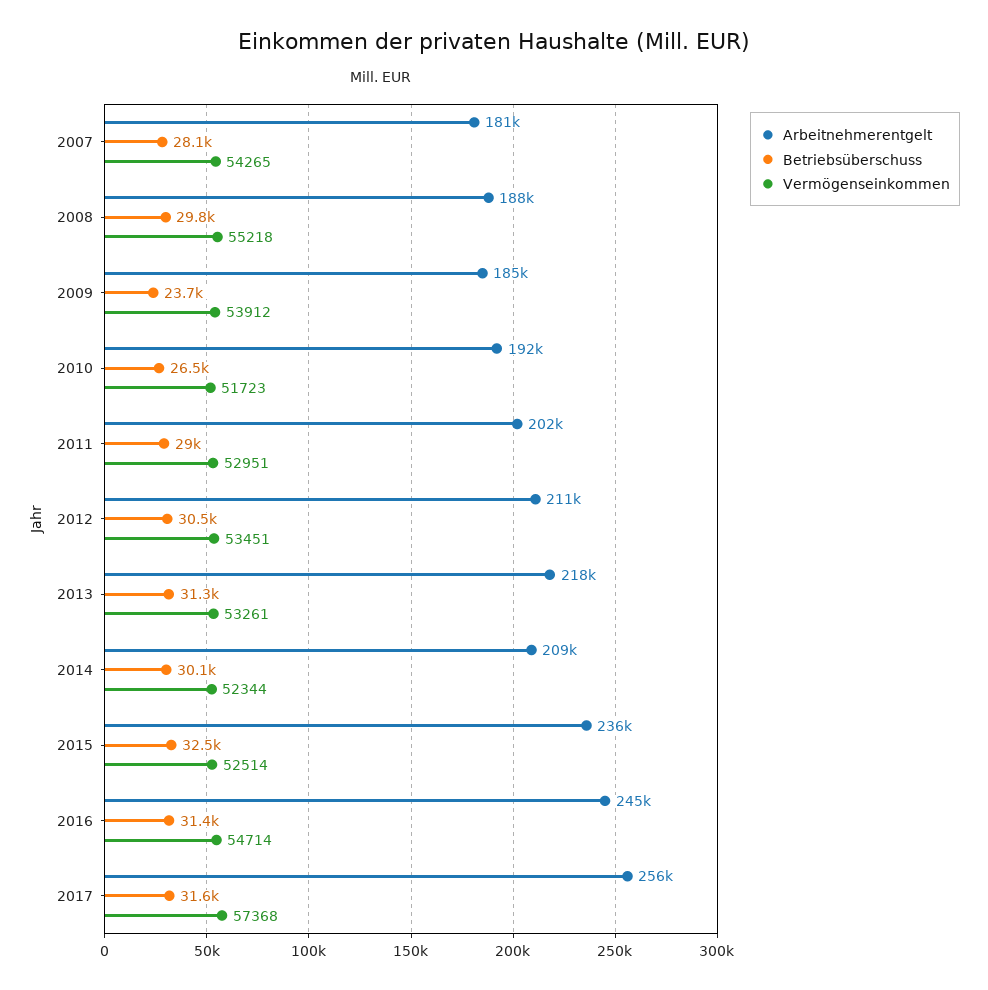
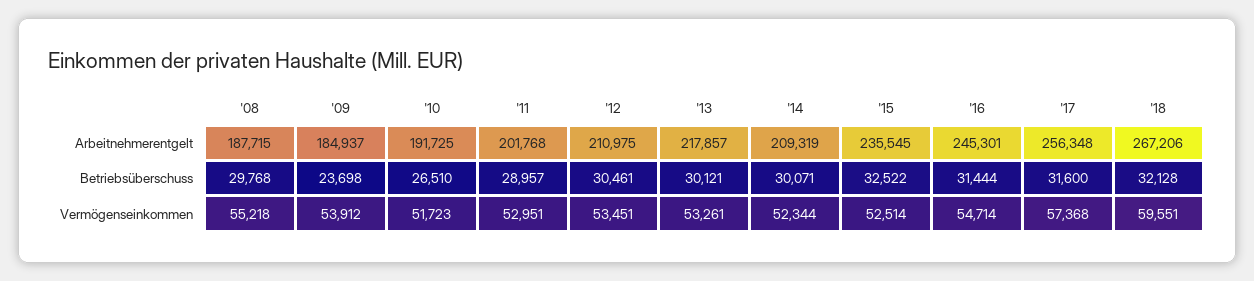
Arbeitnehmerentgelt, 2007: 181000 -> none
Betriebsüberschuss, 2007: 28100 -> none
Vermögenseinkommen, 2007: 54265 -> none
Betriebsüberschuss, 2013: 31300 -> 30121
Arbeitnehmerentgelt, '18: none -> 267206
Betriebsüberschuss, '18: none -> 32128
Vermögenseinkommen, '18: none -> 59551

